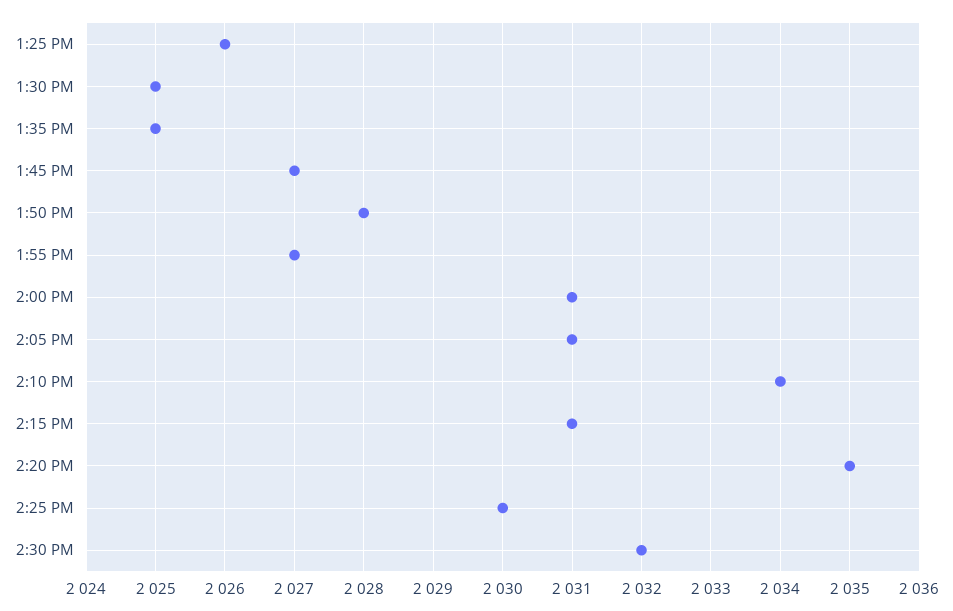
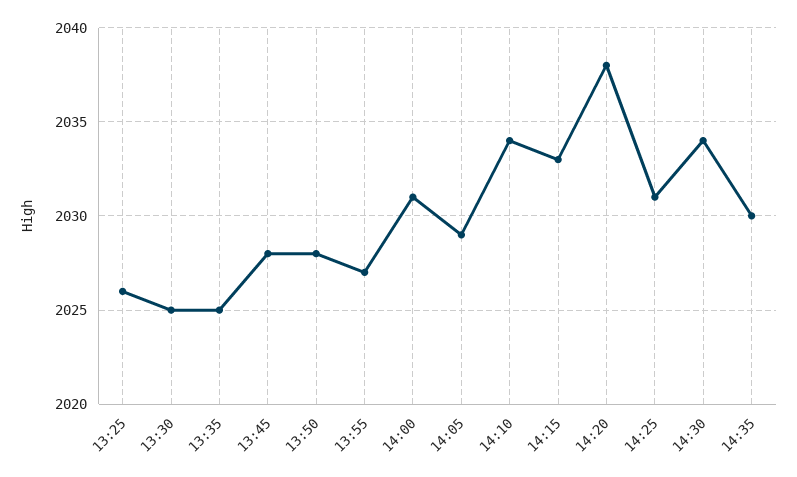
1:45 PM: 2027 -> 2028
2:05 PM: 2031 -> 2029
2:15 PM: 2031 -> 2033
2:20 PM: 2035 -> 2038
2:25 PM: 2030 -> 2031
2:30 PM: 2032 -> 2034
14:35: none -> 2030

